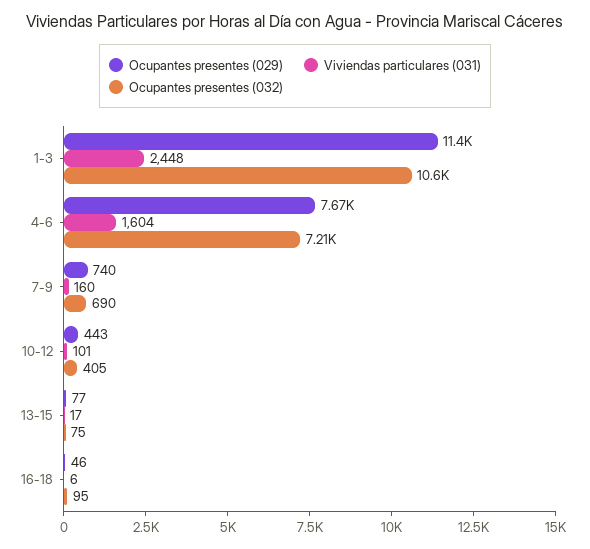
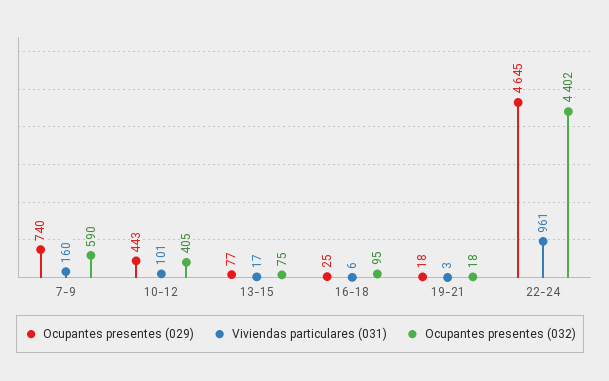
Ocupantes presentes (029), 1-3: 11400 -> none
Viviendas particulares (031), 1-3: 2448 -> none
Ocupantes presentes (032), 1-3: 10600 -> none
Ocupantes presentes (029), 4-6: 7670 -> none
Viviendas particulares (031), 4-6: 1604 -> none
Ocupantes presentes (032), 4-6: 7210 -> none
Ocupantes presentes (032), 7-9: 690 -> 590
Ocupantes presentes (029), 16-18: 46 -> 25
Ocupantes presentes (029), 19-21: none -> 18
Viviendas particulares (031), 19-21: none -> 3
Ocupantes presentes (032), 19-21: none -> 18
Ocupantes presentes (029), 22-24: none -> 4645
Viviendas particulares (031), 22-24: none -> 961
Ocupantes presentes (032), 22-24: none -> 4402

